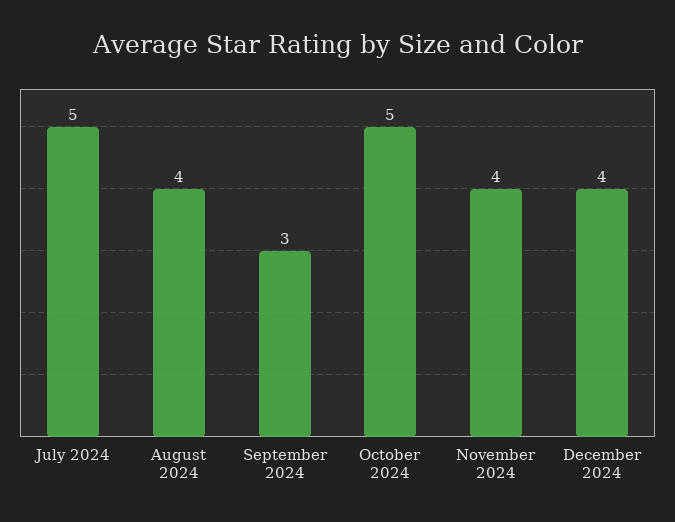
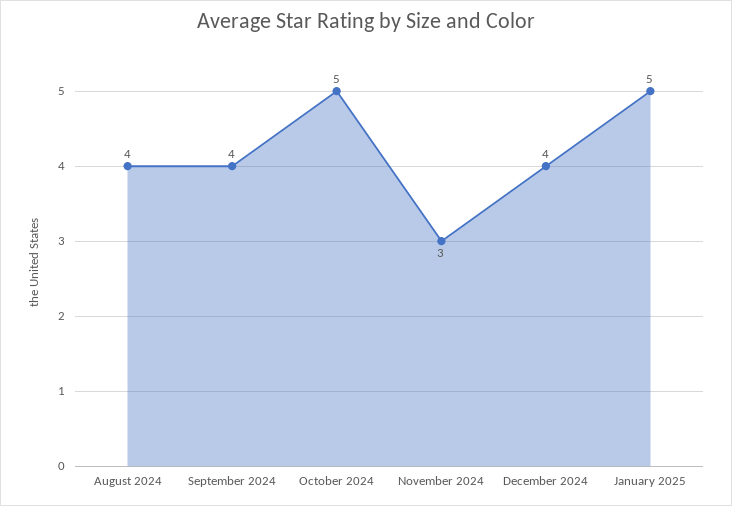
July 2024: 5 -> none
September 2024: 3 -> 4
November 2024: 4 -> 3
January 2025: none -> 5

